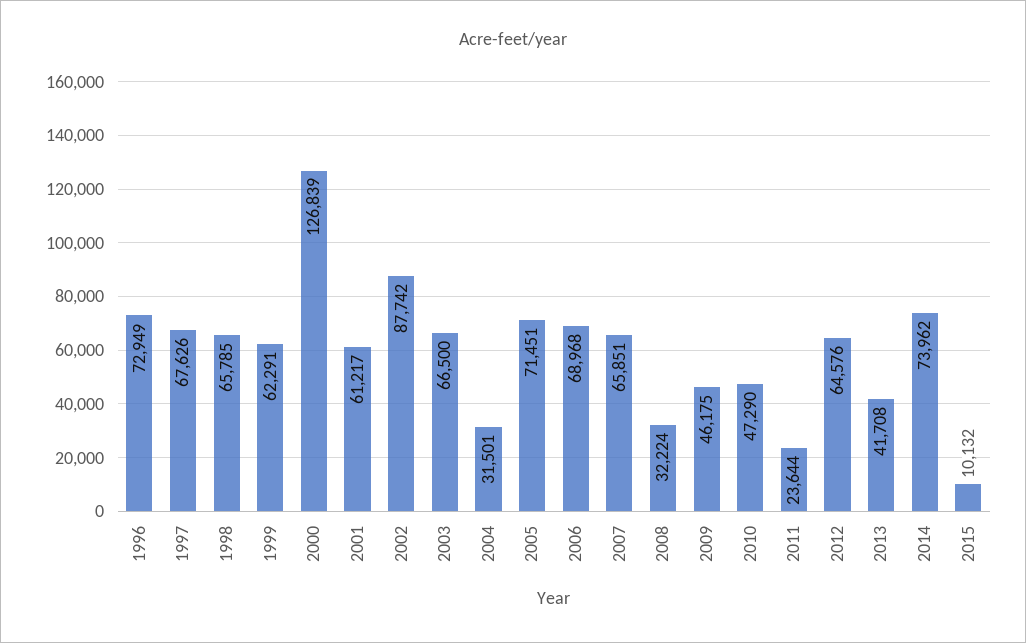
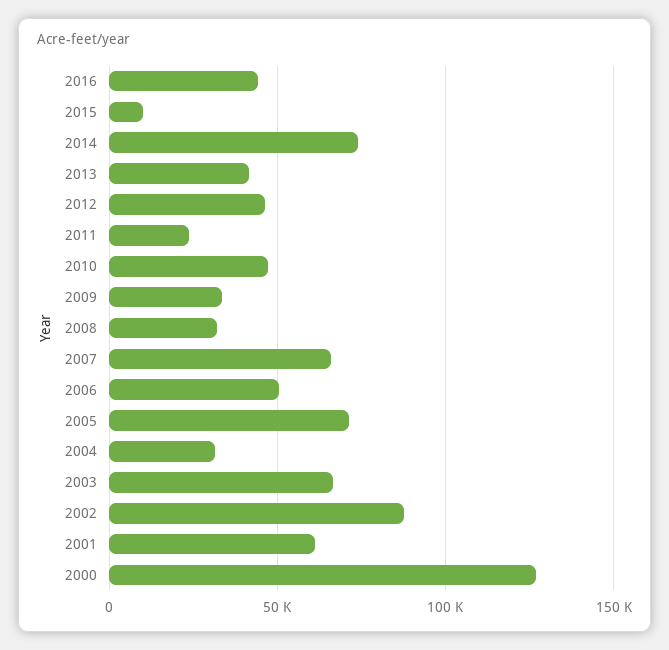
1996: 72949 -> none
1997: 67626 -> none
1998: 65785 -> none
1999: 62291 -> none
2006: 68968 -> 50000
2009: 46175 -> 35000
2012: 64576 -> 45000
2016: none -> 45000

